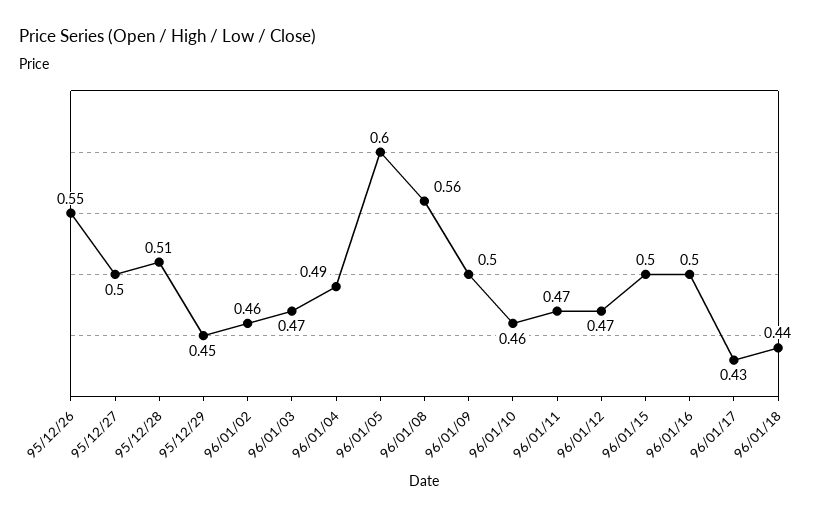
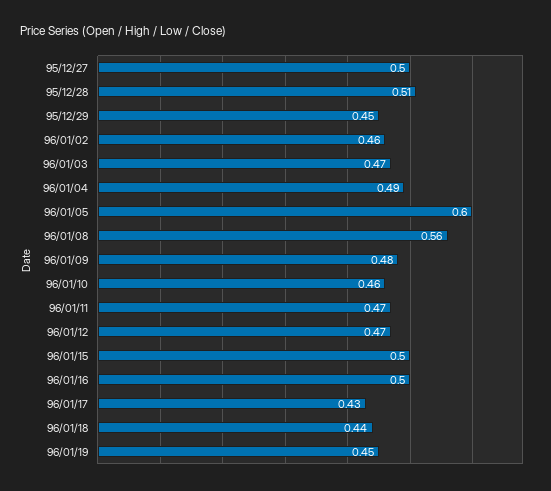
95/12/26: 0.55 -> none
96/01/09: 0.5 -> 0.48
96/01/19: none -> 0.45

